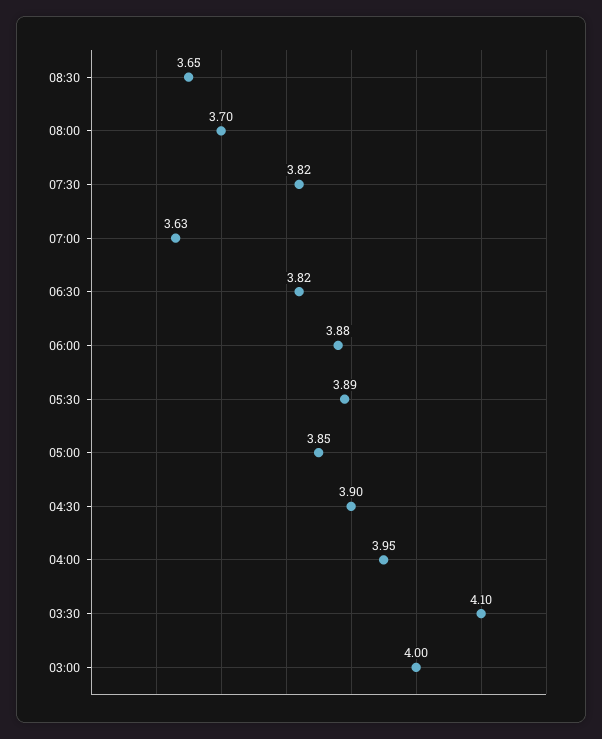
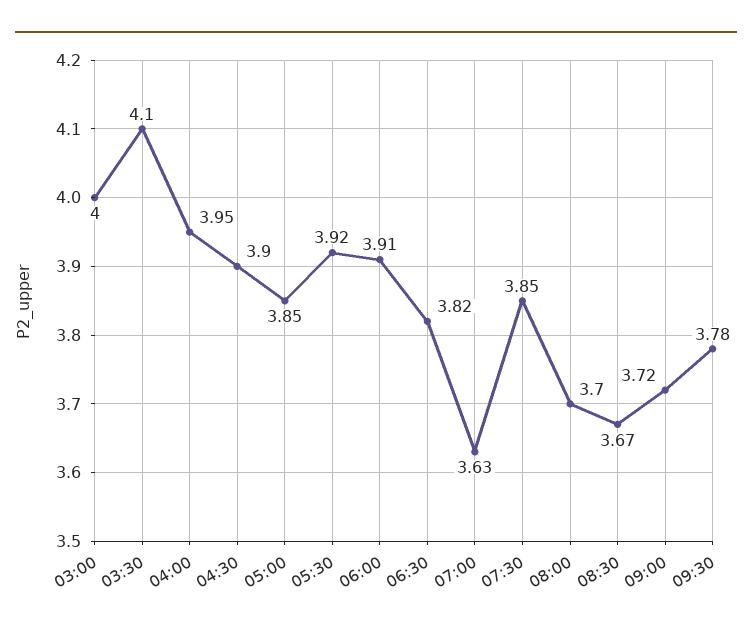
08:30: 3.65 -> 3.67
07:30: 3.82 -> 3.85
06:00: 3.88 -> 3.91
05:30: 3.89 -> 3.92
09:00: none -> 3.72
09:30: none -> 3.78

